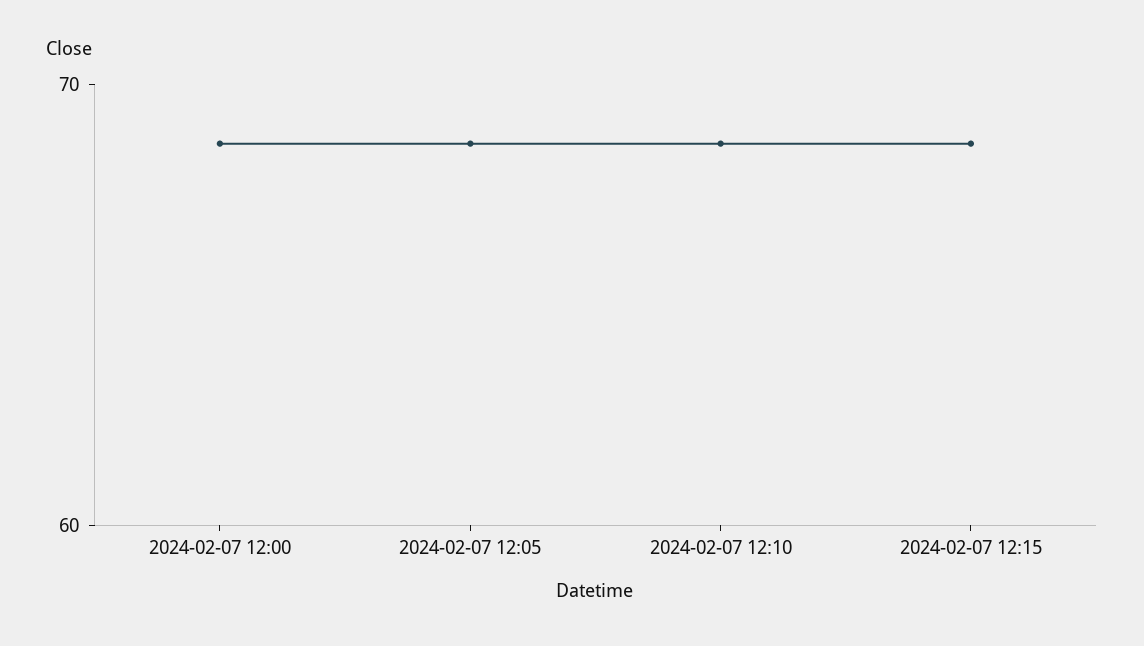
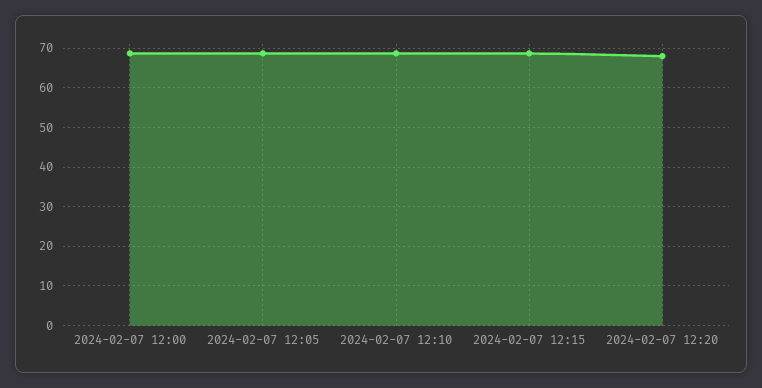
2024-02-07 12:20: none -> 68

